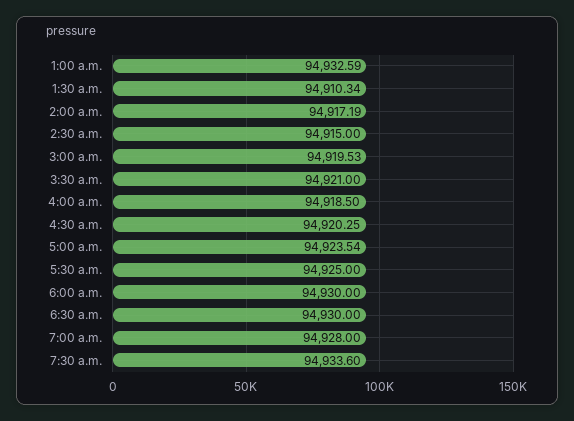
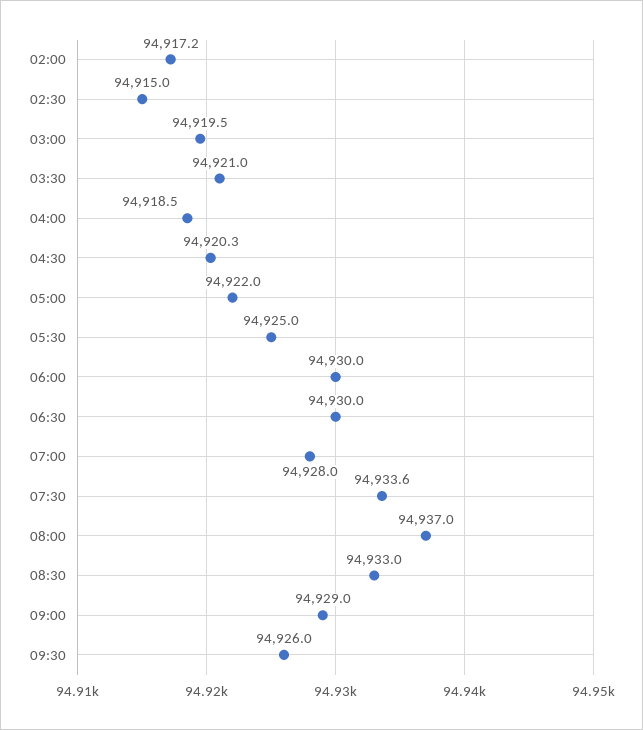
1:00 a.m.: 94932.59 -> none
1:30 a.m.: 94910.34 -> none
5:00 a.m.: 94923.54 -> 94922
08:00: none -> 94937
08:30: none -> 94933
09:00: none -> 94929
09:30: none -> 94926

